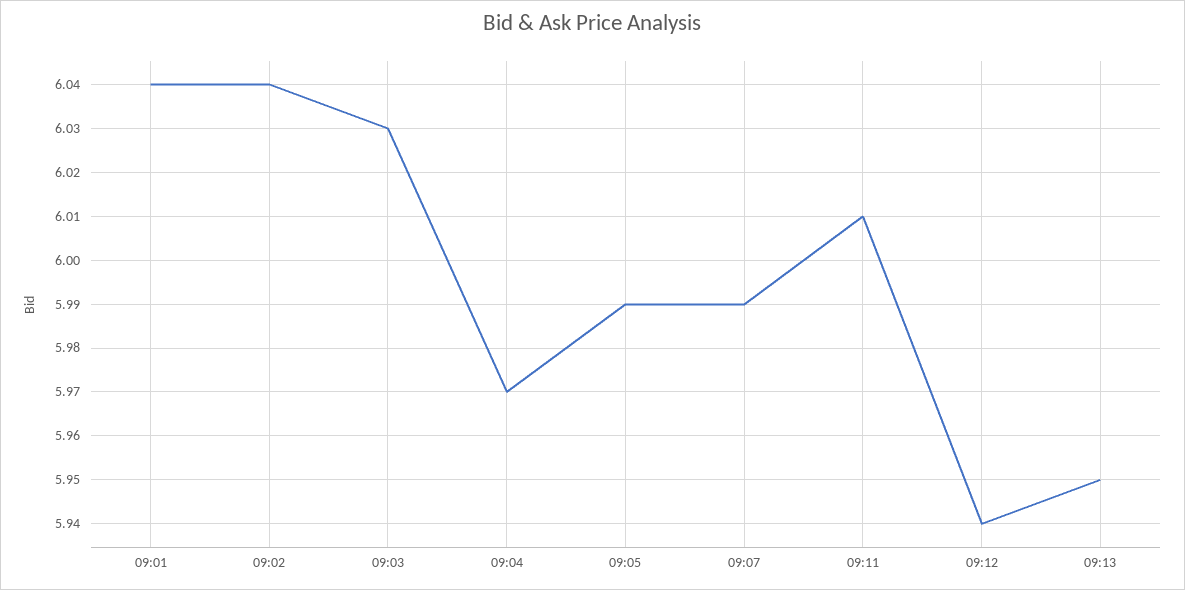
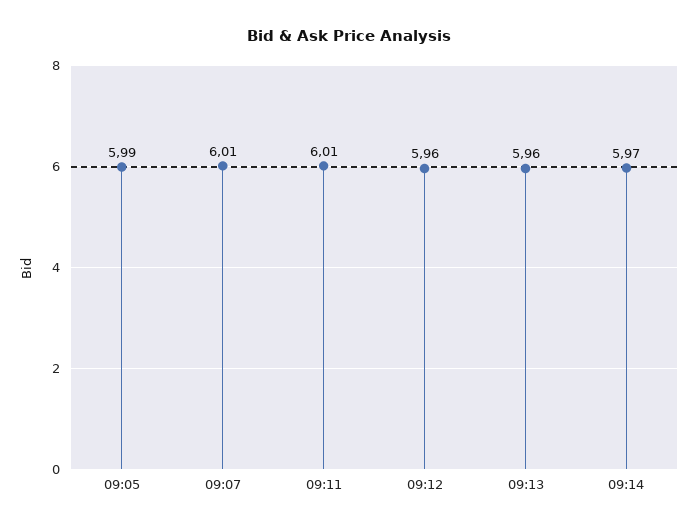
09:01: 6.04 -> none
09:02: 6.04 -> none
09:03: 6.03 -> none
09:04: 5.97 -> none
09:07: 5.99 -> 6.01
09:12: 5.94 -> 5.96
09:13: 5.95 -> 5.96
09:14: none -> 5.97

